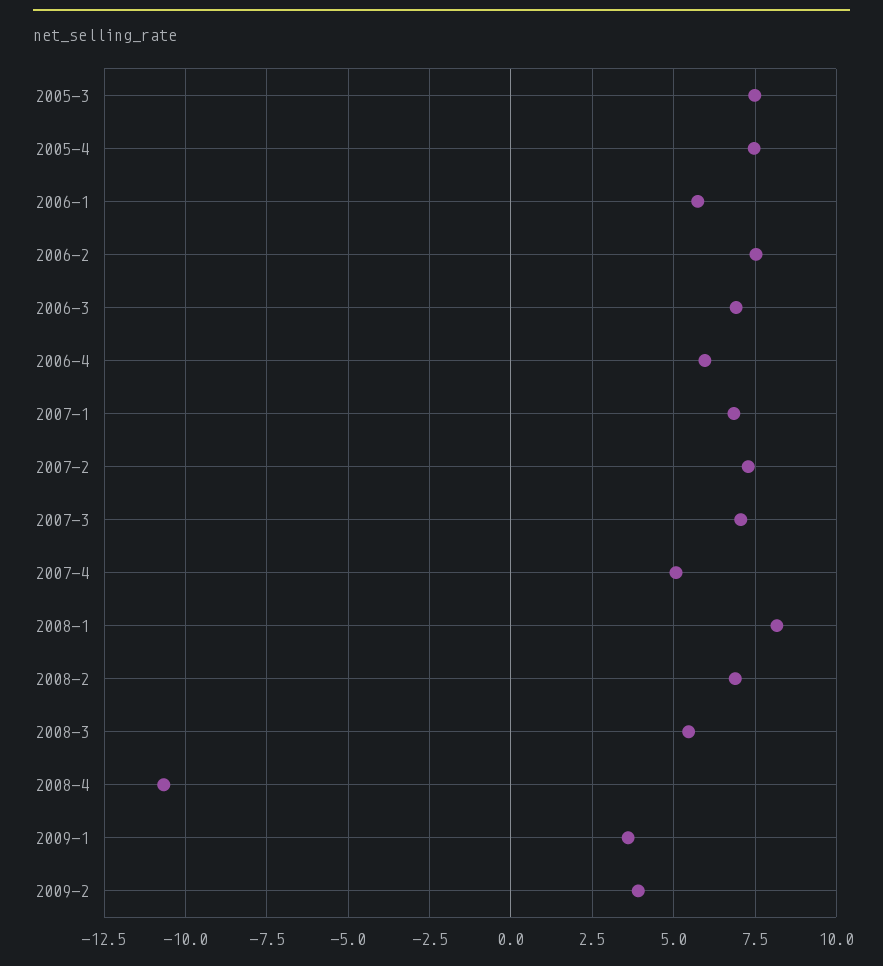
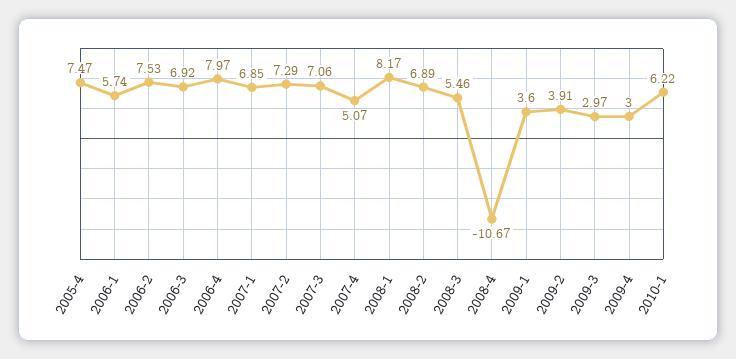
2005-3: 7.5 -> none
2006-4: 6 -> 7.97
2009-3: none -> 2.97
2009-4: none -> 3
2010-1: none -> 6.22

